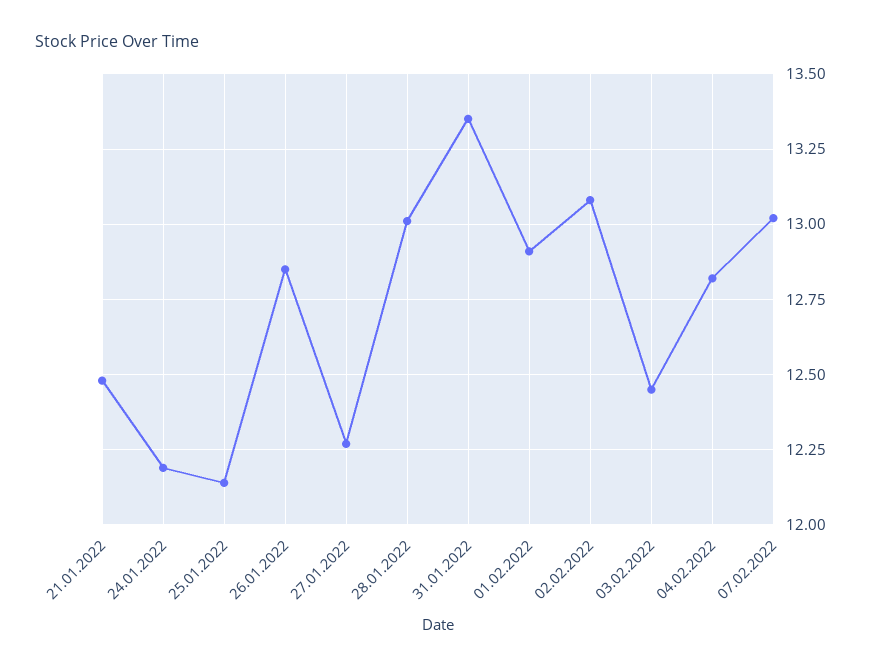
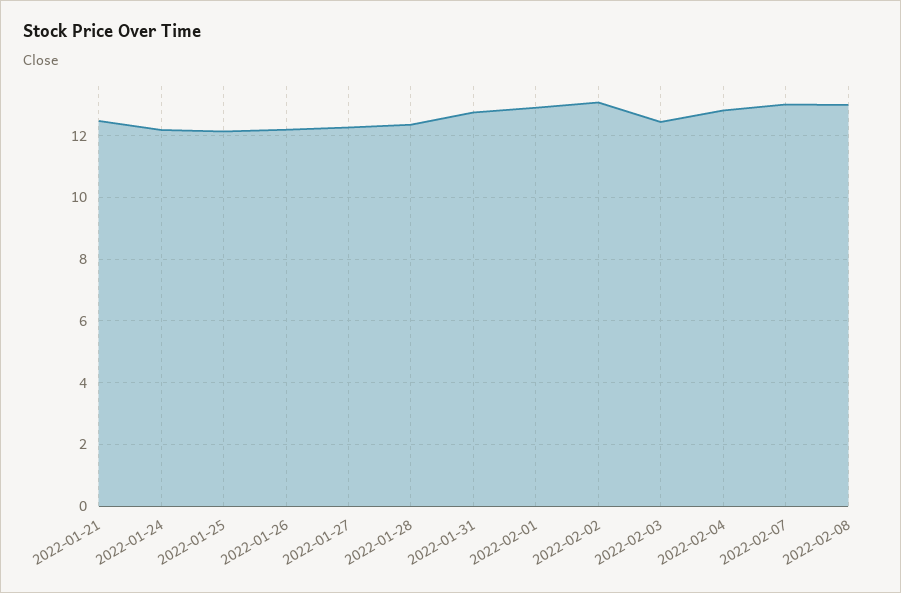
26.01.2022: 12.85 -> 12.2
28.01.2022: 13 -> 12.4
31.01.2022: 13.35 -> 12.8
2022-02-08: none -> 13

